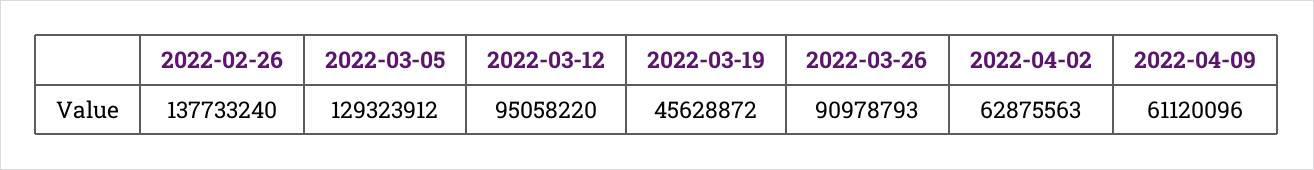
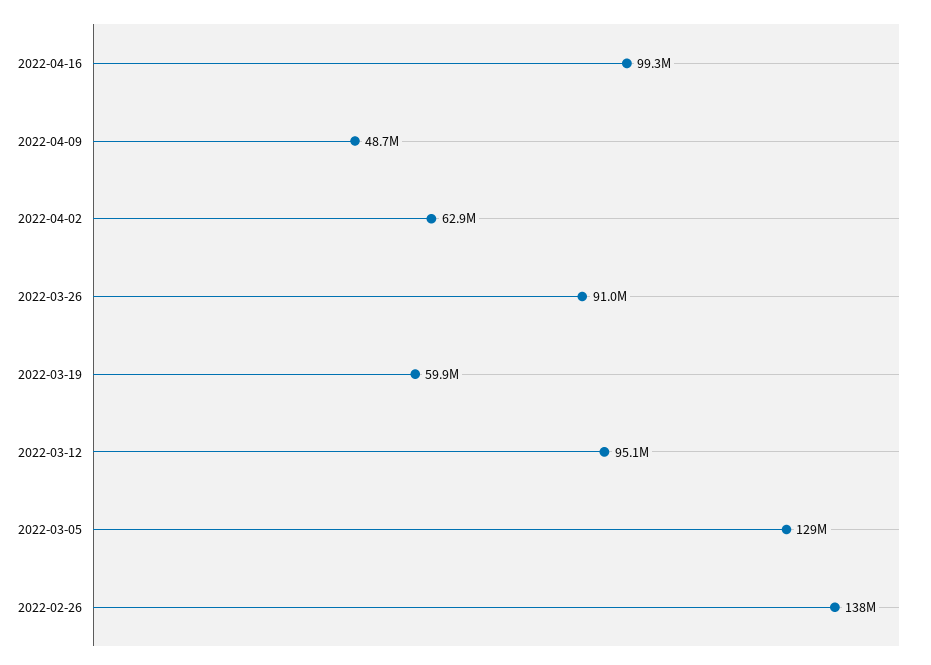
2022-03-19: 45628872 -> 59900000
2022-04-09: 61120096 -> 48700000
2022-04-16: none -> 99300000

